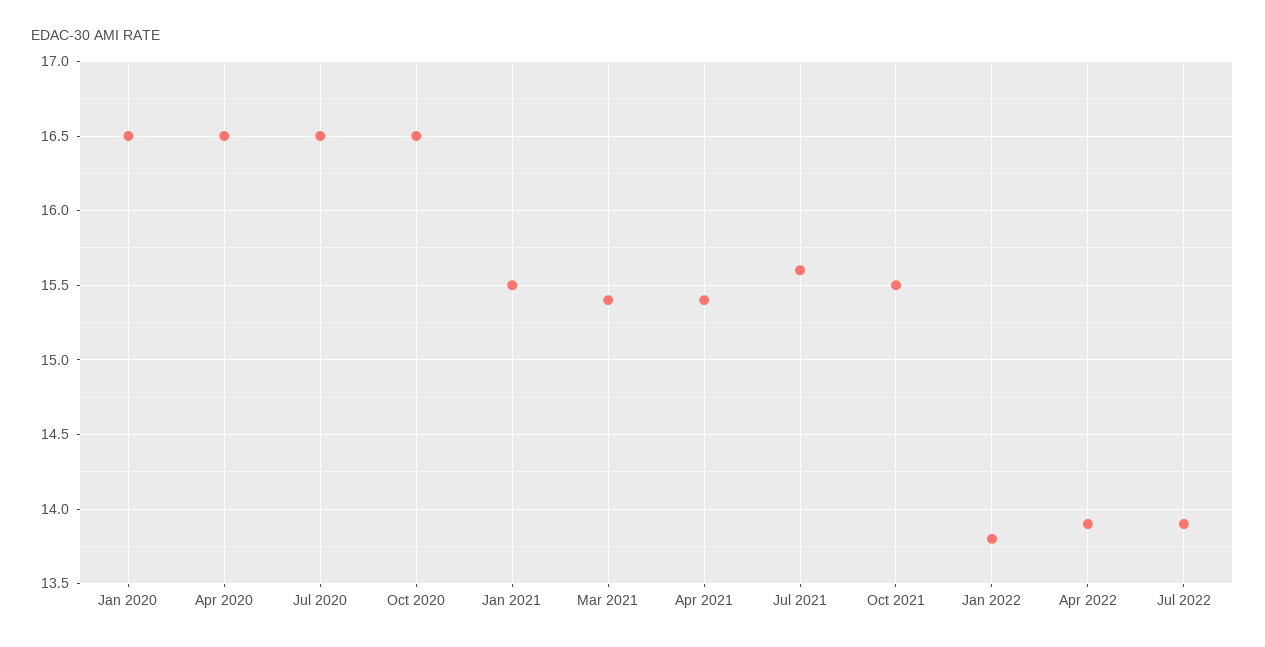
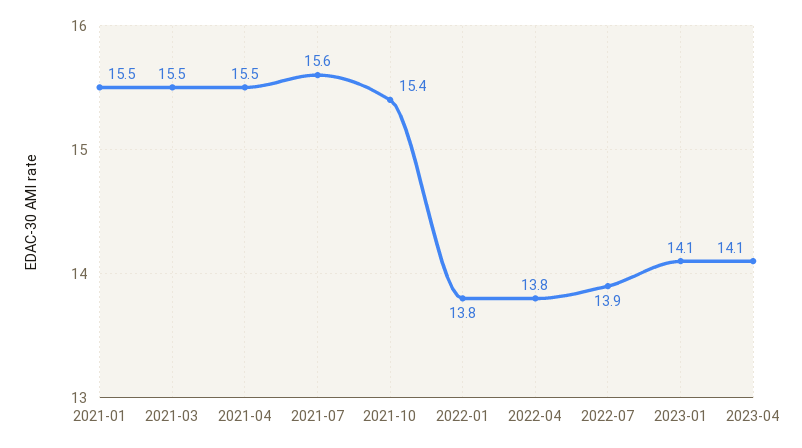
Jan 2020: 16.5 -> none
Apr 2020: 16.5 -> none
Jul 2020: 16.5 -> none
Oct 2020: 16.5 -> none
Mar 2021: 15.4 -> 15.5
Apr 2021: 15.4 -> 15.5
Oct 2021: 15.5 -> 15.4
Apr 2022: 13.9 -> 13.8
2023-01: none -> 14.1
2023-04: none -> 14.1

